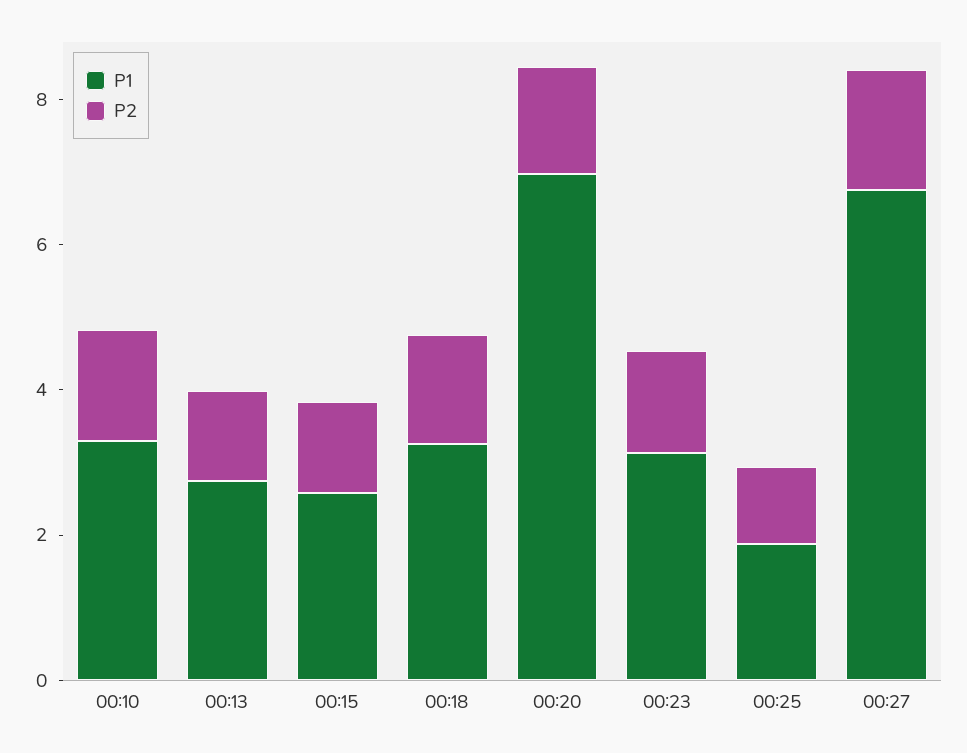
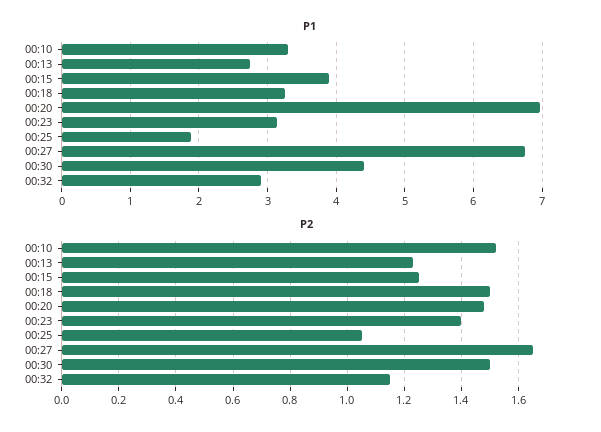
P1, 00:15: 2.5 -> 3.9
P1, 00:30: none -> 4.4
P1, 00:32: none -> 2.9
P2, 00:30: none -> 1.5
P2, 00:32: none -> 1.15

